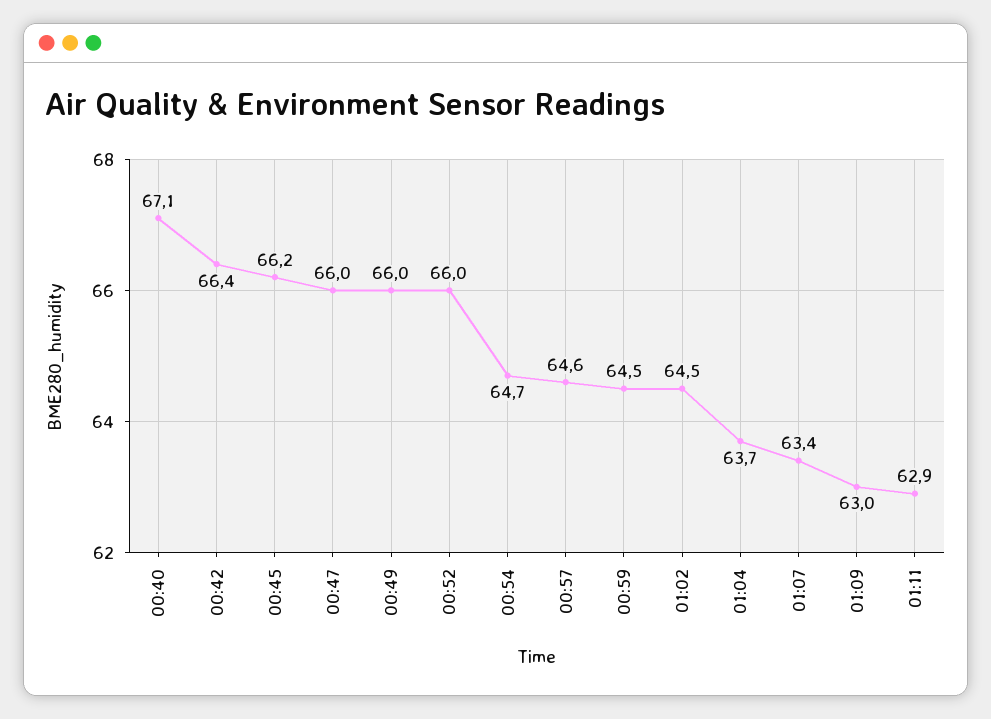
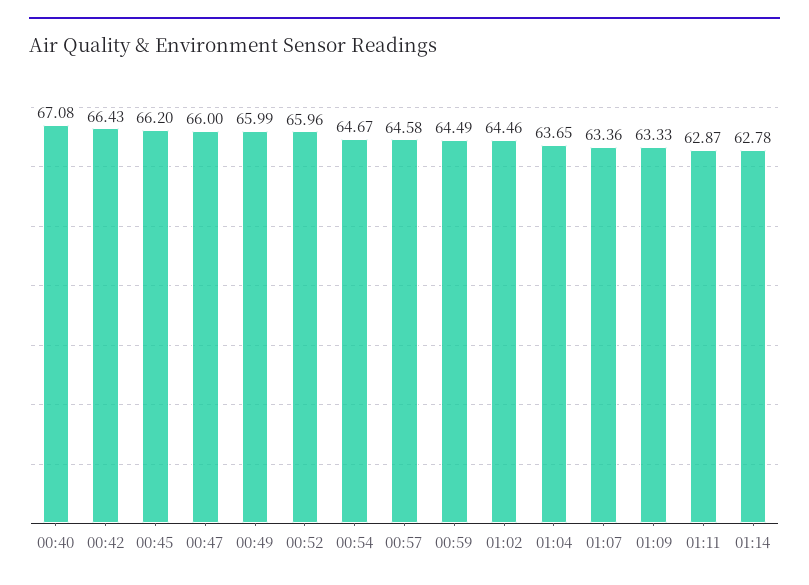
01:09: 63 -> 63.33
01:14: none -> 62.78

